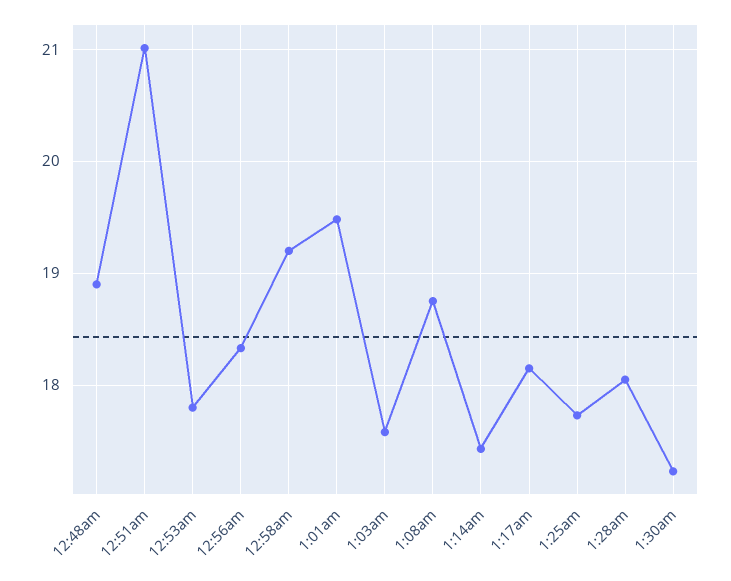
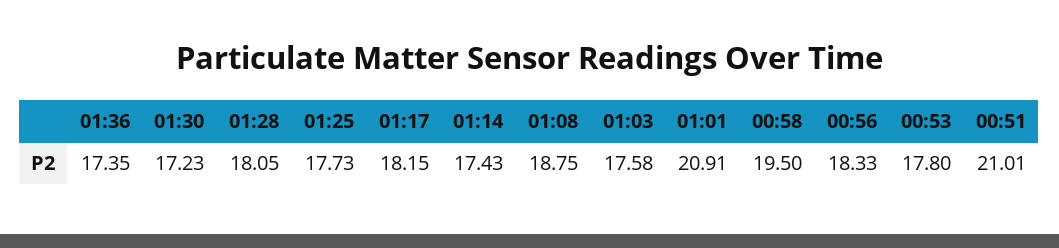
12:48am: 18.9 -> none
12:58am: 19.2 -> 19.5
1:01am: 19.5 -> 20.91
01:36: none -> 17.35

